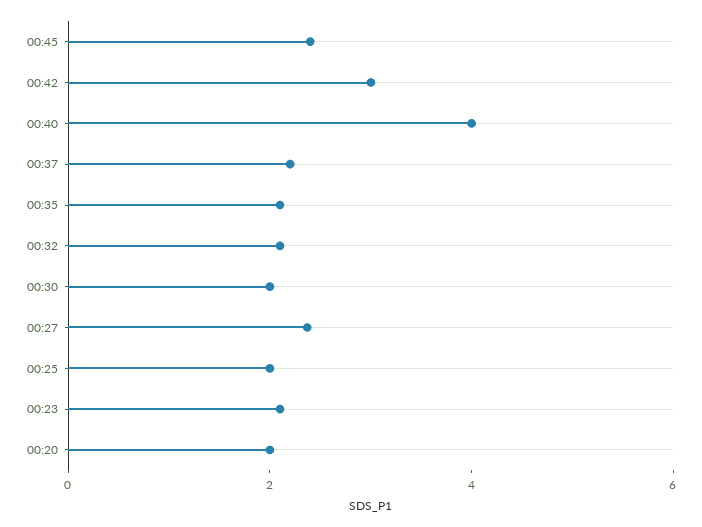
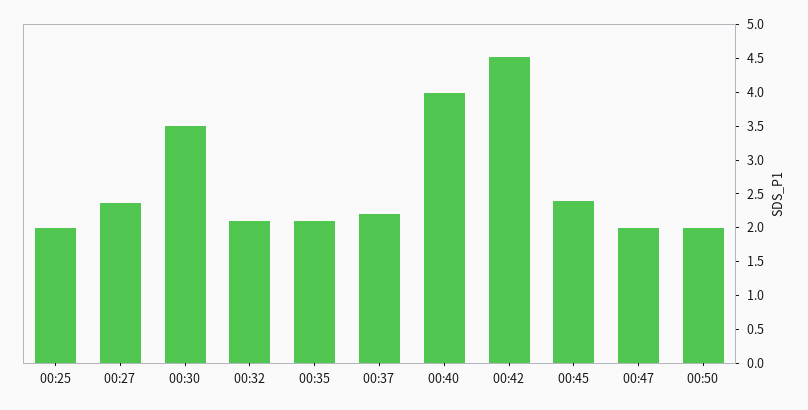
00:42: 3 -> 4.5
00:30: 2 -> 3.5
00:23: 2 -> none
00:20: 2 -> none
00:47: none -> 2
00:50: none -> 2

